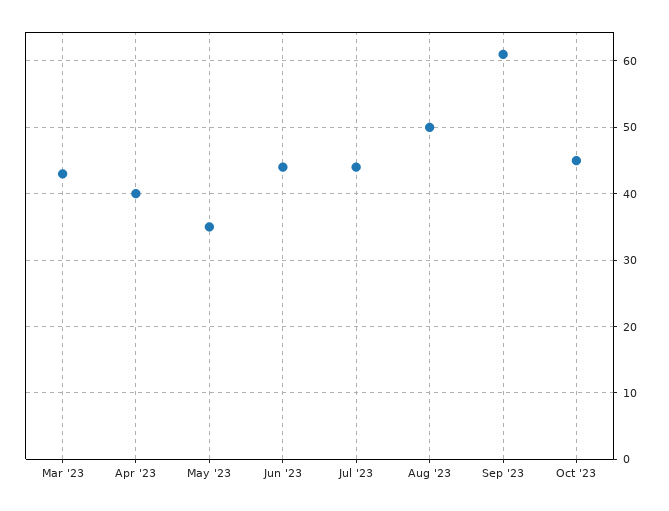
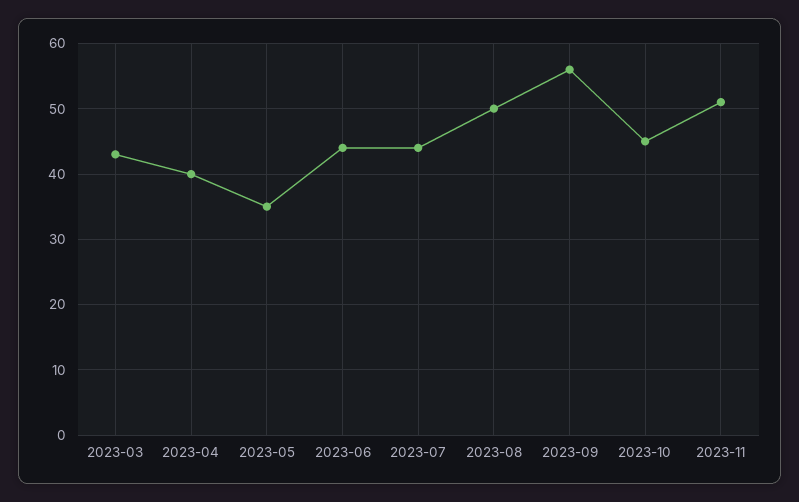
Sep '23: 61 -> 56
2023-11: none -> 51

